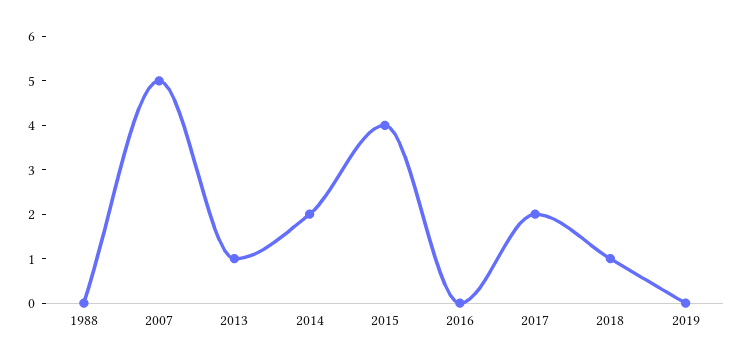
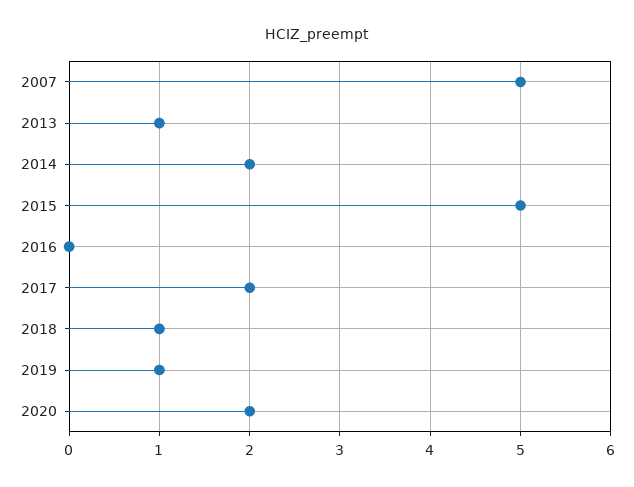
1988: 0 -> none
2015: 4 -> 5
2019: 0 -> 1
2020: none -> 2

